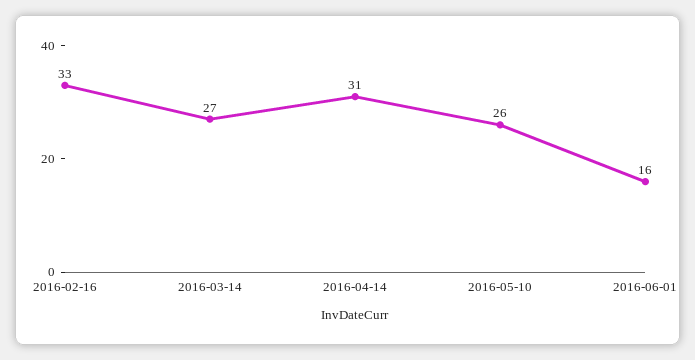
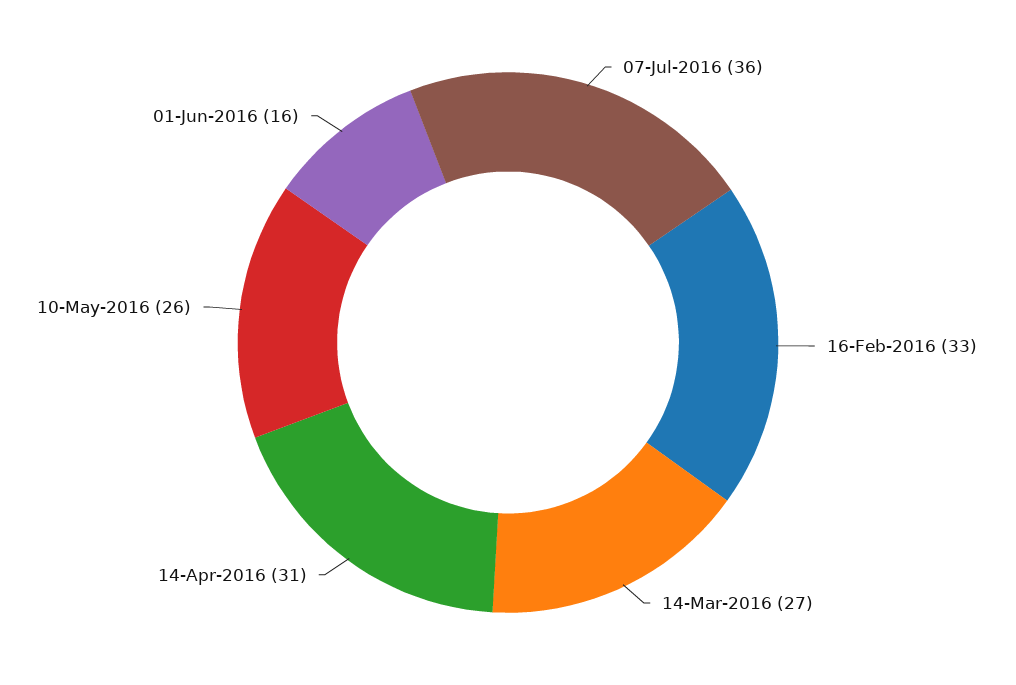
07-Jul-2016: none -> 36

